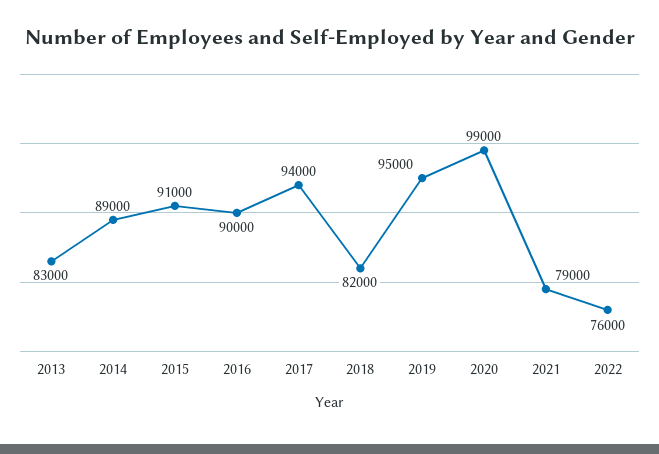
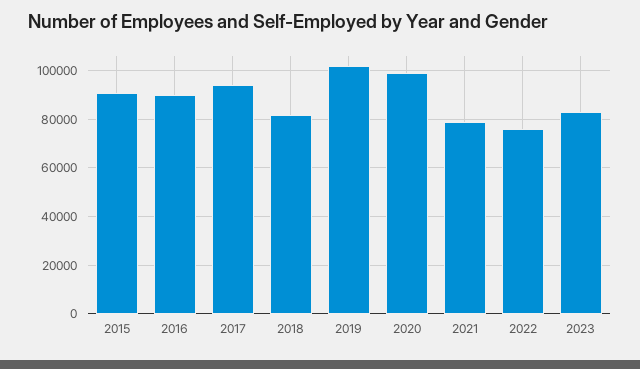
2013: 83000 -> none
2014: 89000 -> none
2019: 95000 -> 102500
2023: none -> 82500

